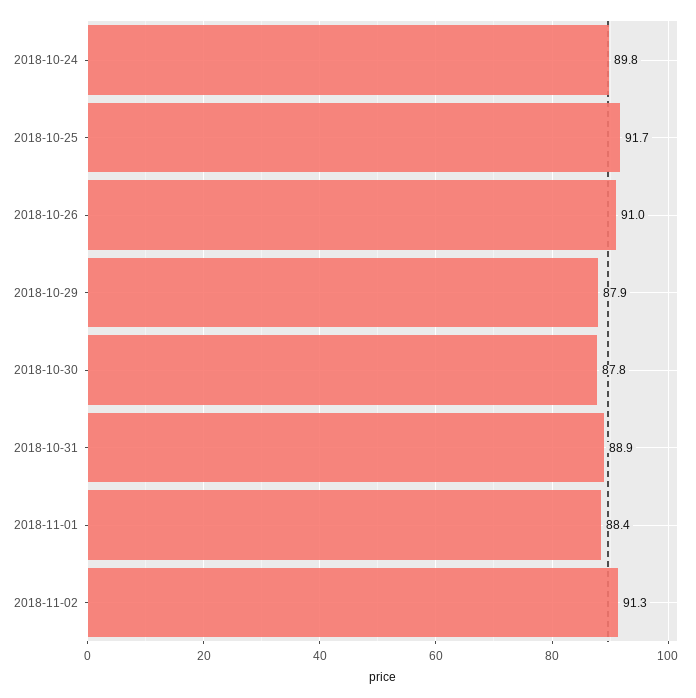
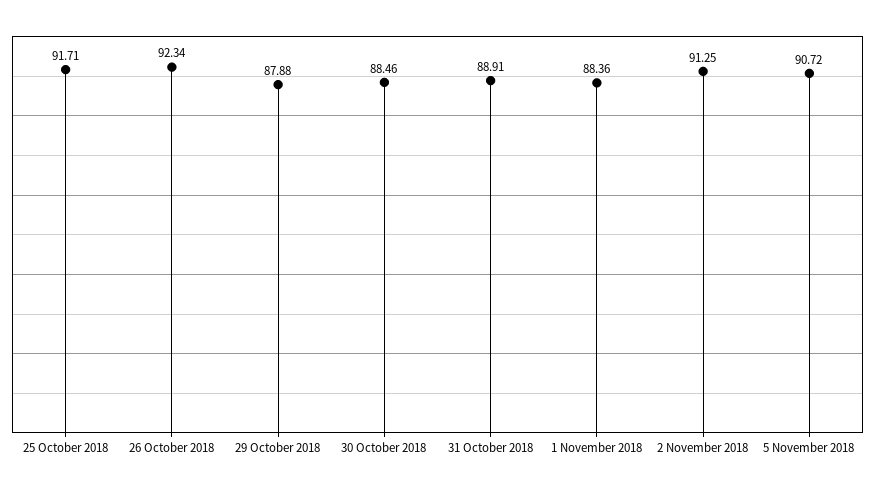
2018-10-24: 89.8 -> none
2018-10-26: 91 -> 92.34
2018-10-30: 87.8 -> 88.46
5 November 2018: none -> 90.72

